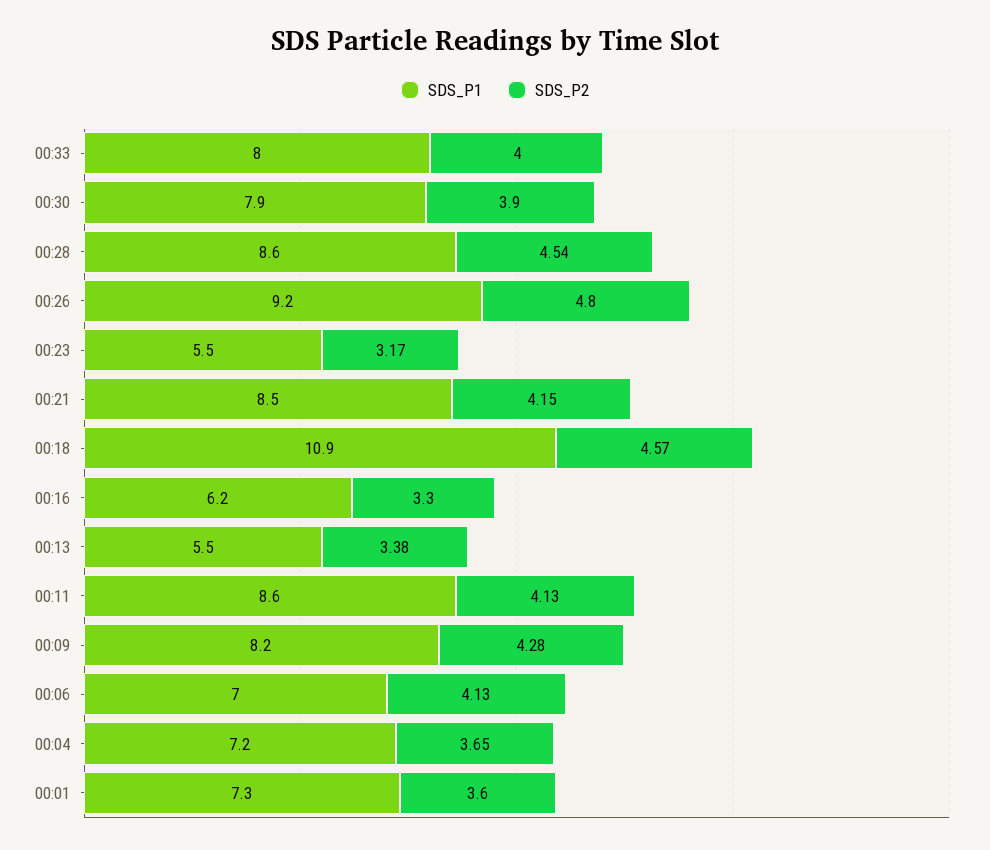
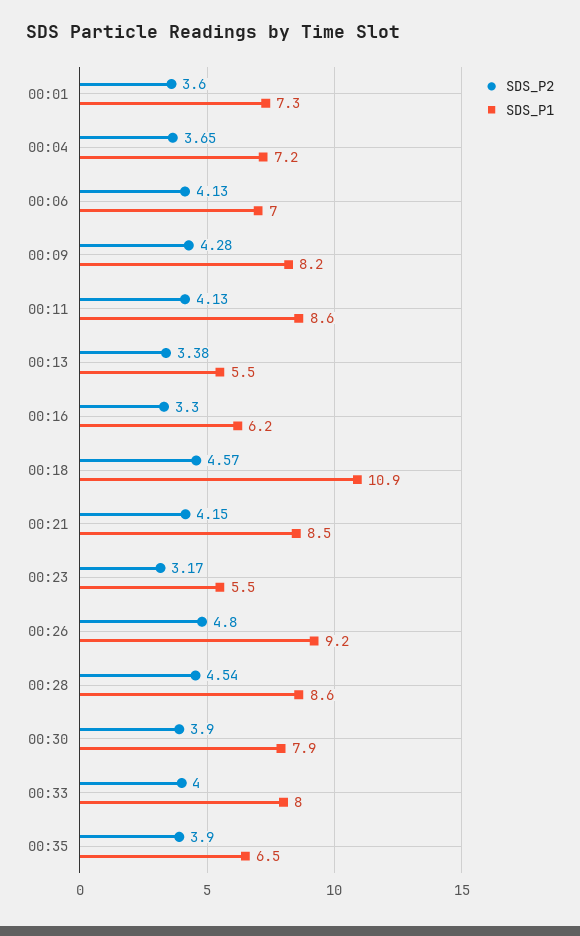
SDS_P2, 00:35: none -> 3.9
SDS_P1, 00:35: none -> 6.5

